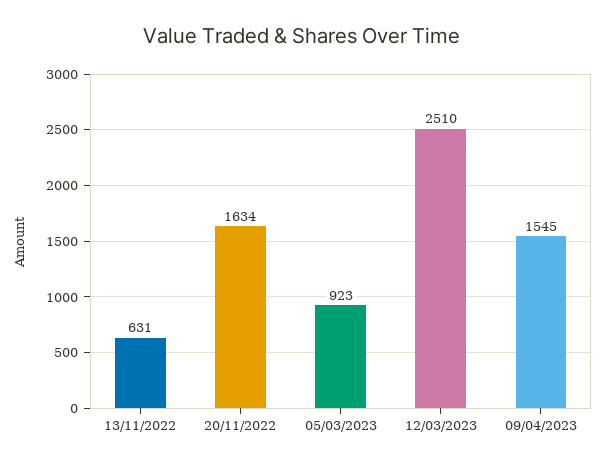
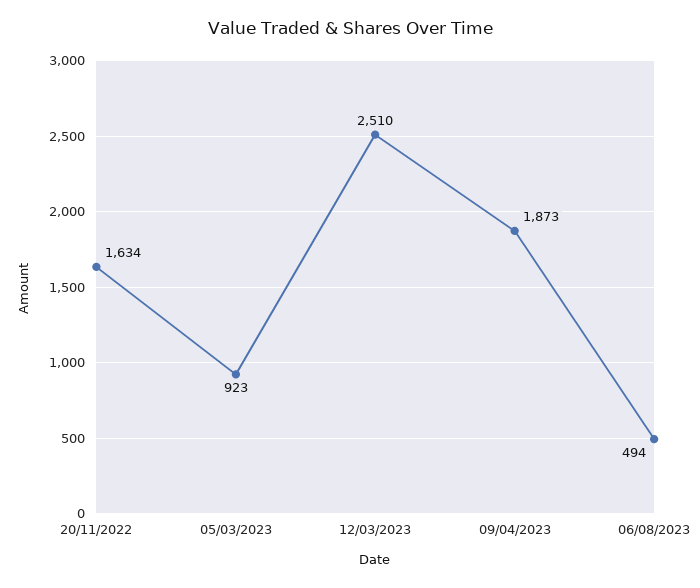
13/11/2022: 631 -> none
09/04/2023: 1545 -> 1873
06/08/2023: none -> 494

